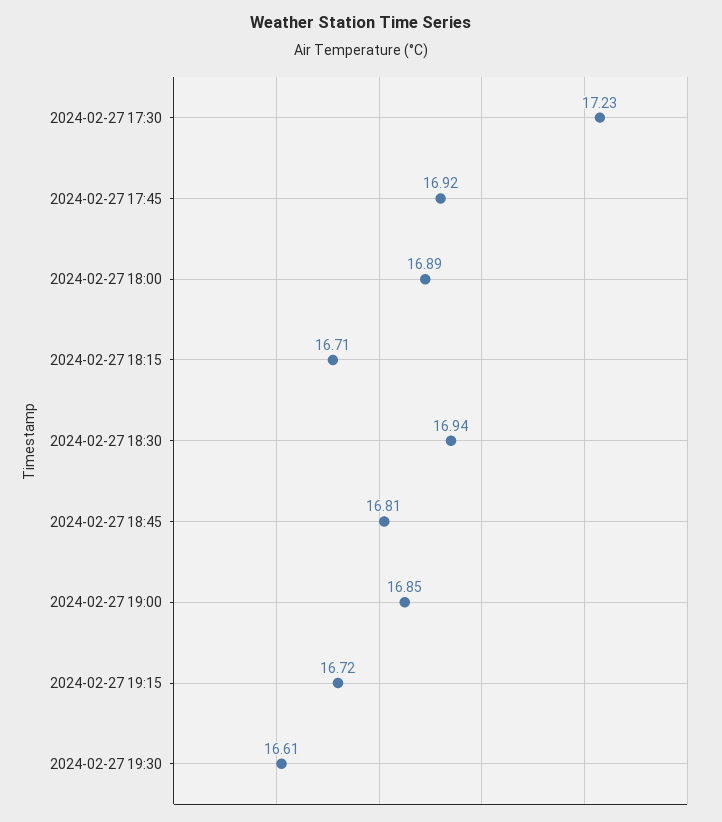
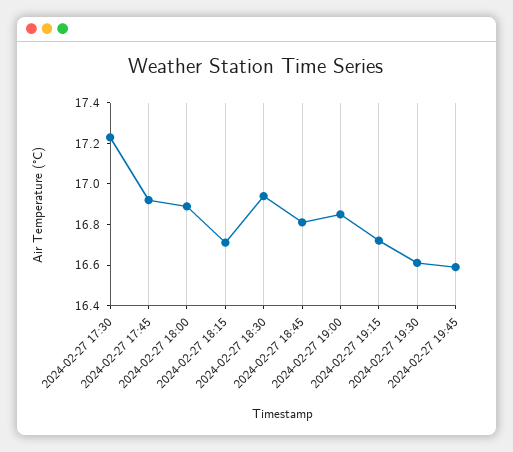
2024-02-27 19:45: none -> 16.6

